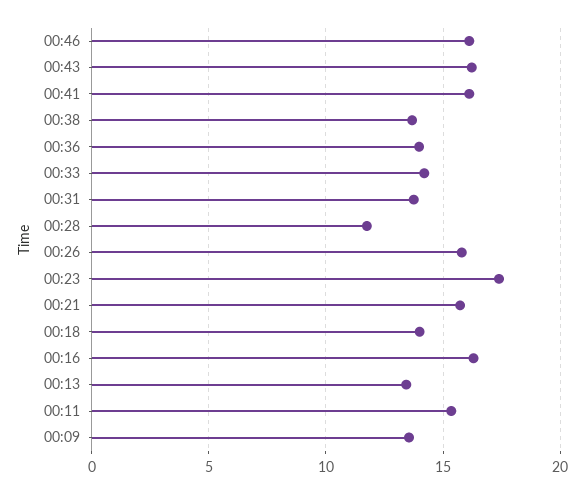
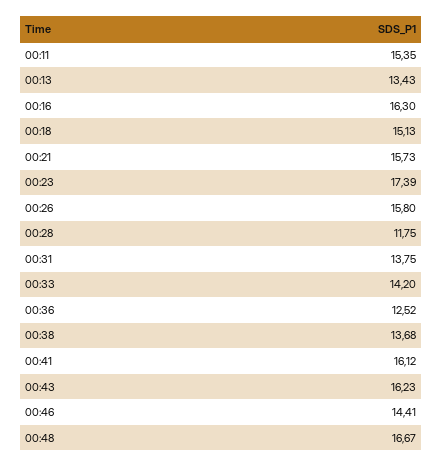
00:46: 16 -> 14.41
00:36: 14 -> 12.52
00:18: 14 -> 15.13
00:09: 13.5 -> none
00:48: none -> 16.67

